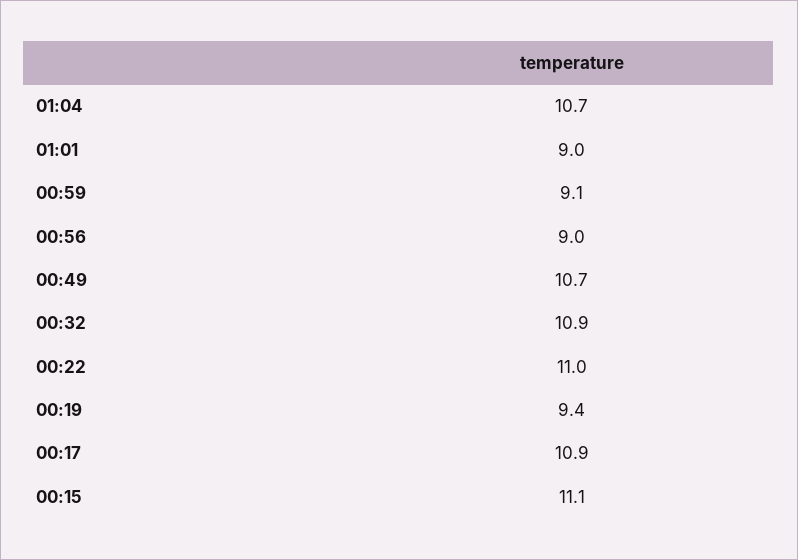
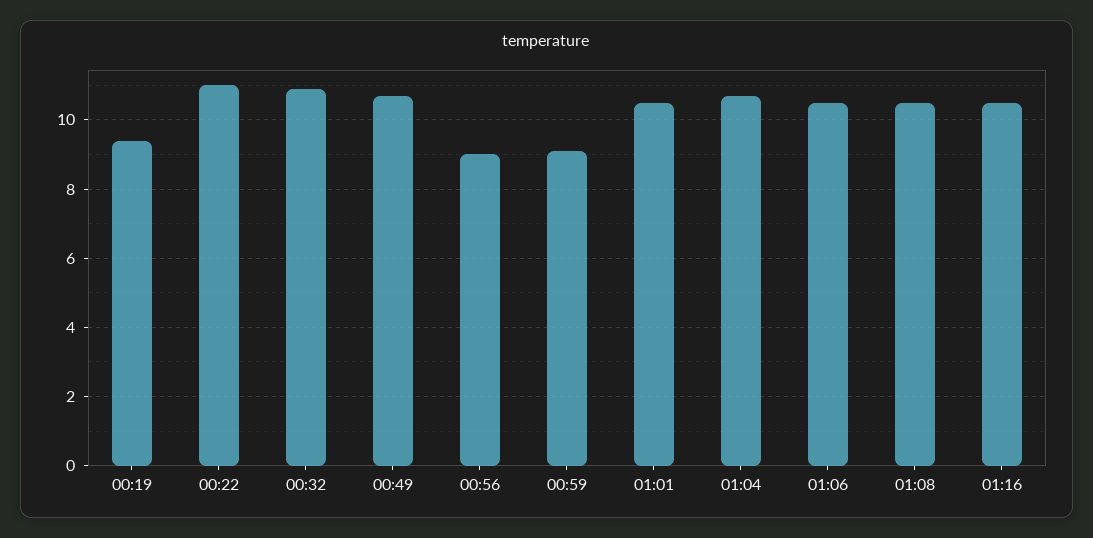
01:01: 9 -> 10.5
00:17: 10.9 -> none
00:15: 11.1 -> none
01:06: none -> 10.5
01:08: none -> 10.5
01:16: none -> 10.5

